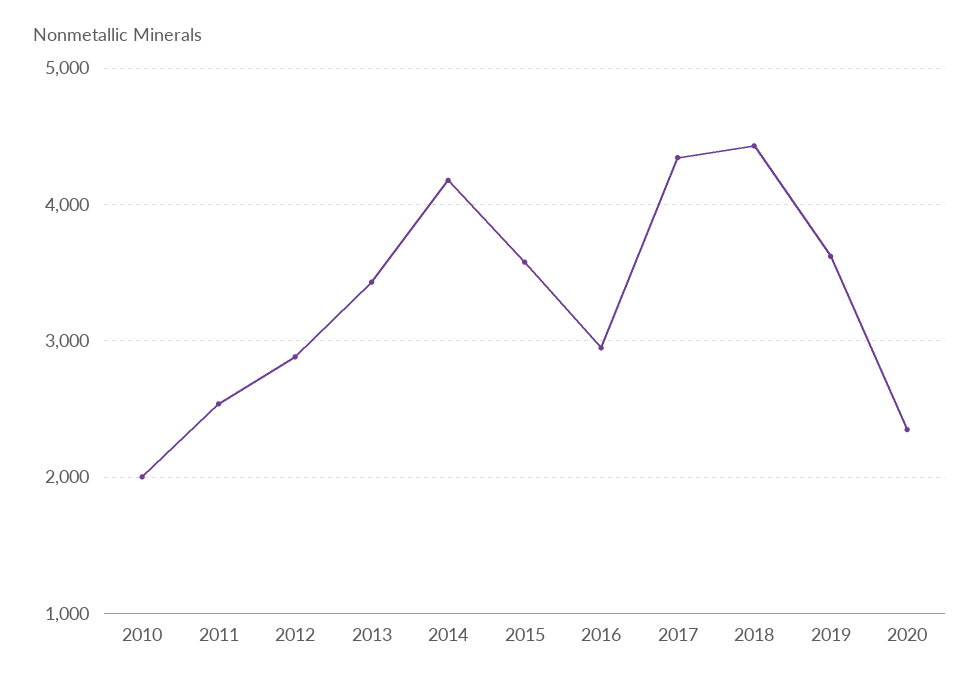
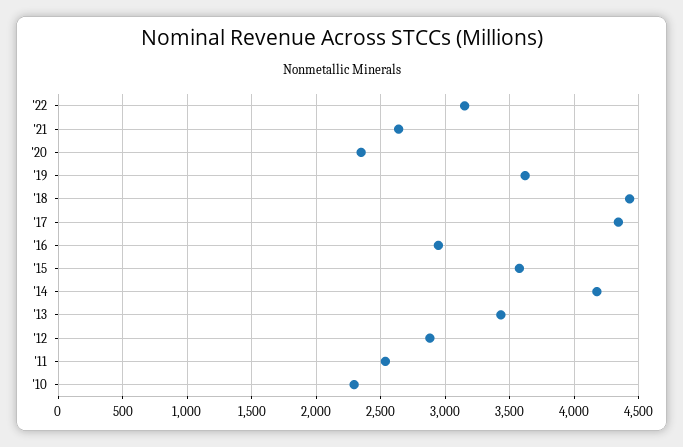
2010: 2000 -> 2300
'22: none -> 3150
'21: none -> 2650

